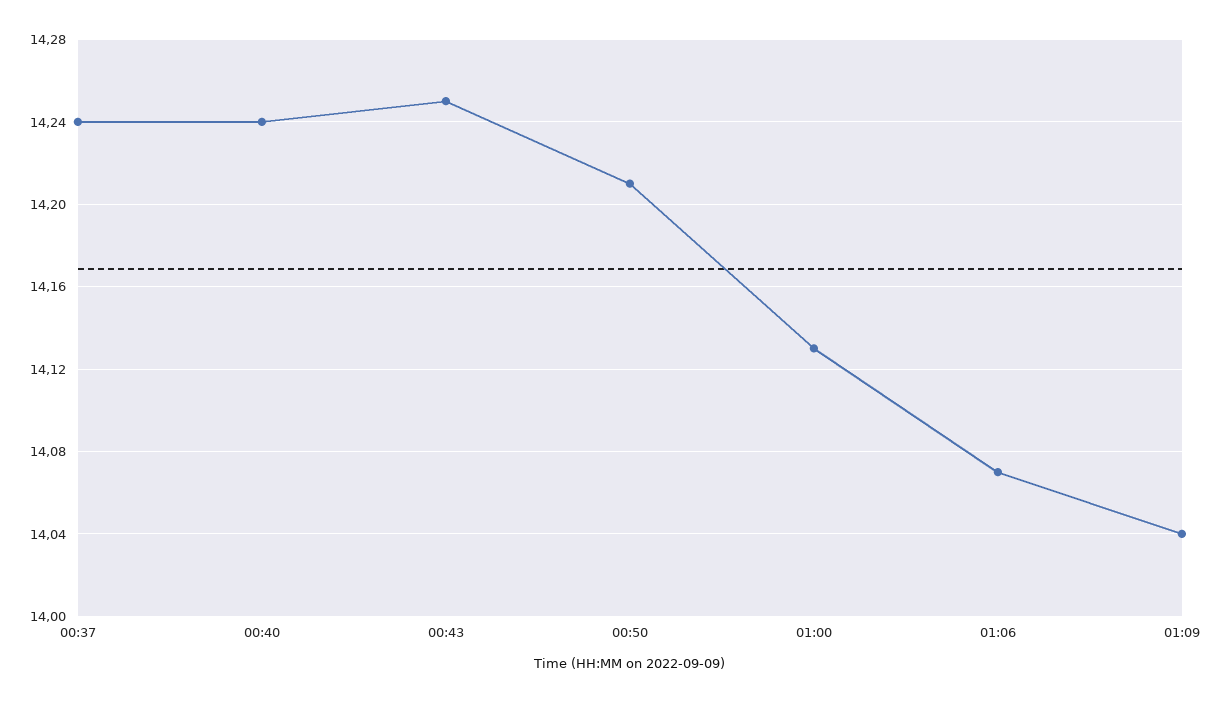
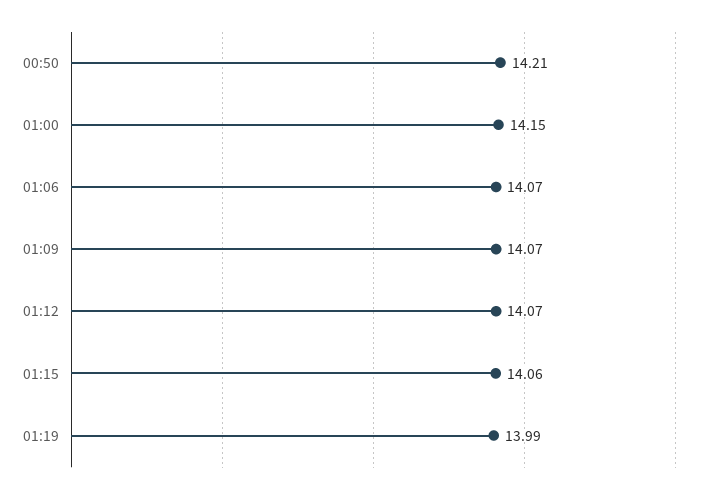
00:37: 14.24 -> none
00:40: 14.24 -> none
00:43: 14.25 -> none
01:00: 14.13 -> 14.15
01:09: 14.04 -> 14.07
01:12: none -> 14.07
01:15: none -> 14.06
01:19: none -> 13.99

